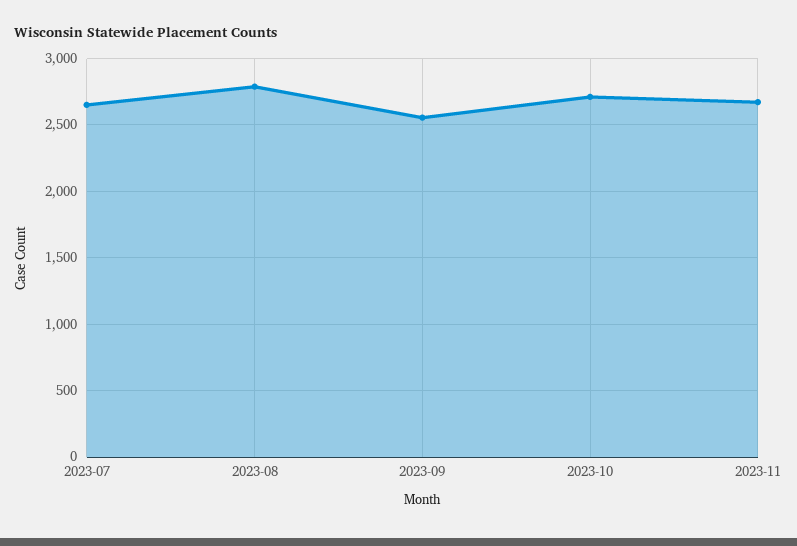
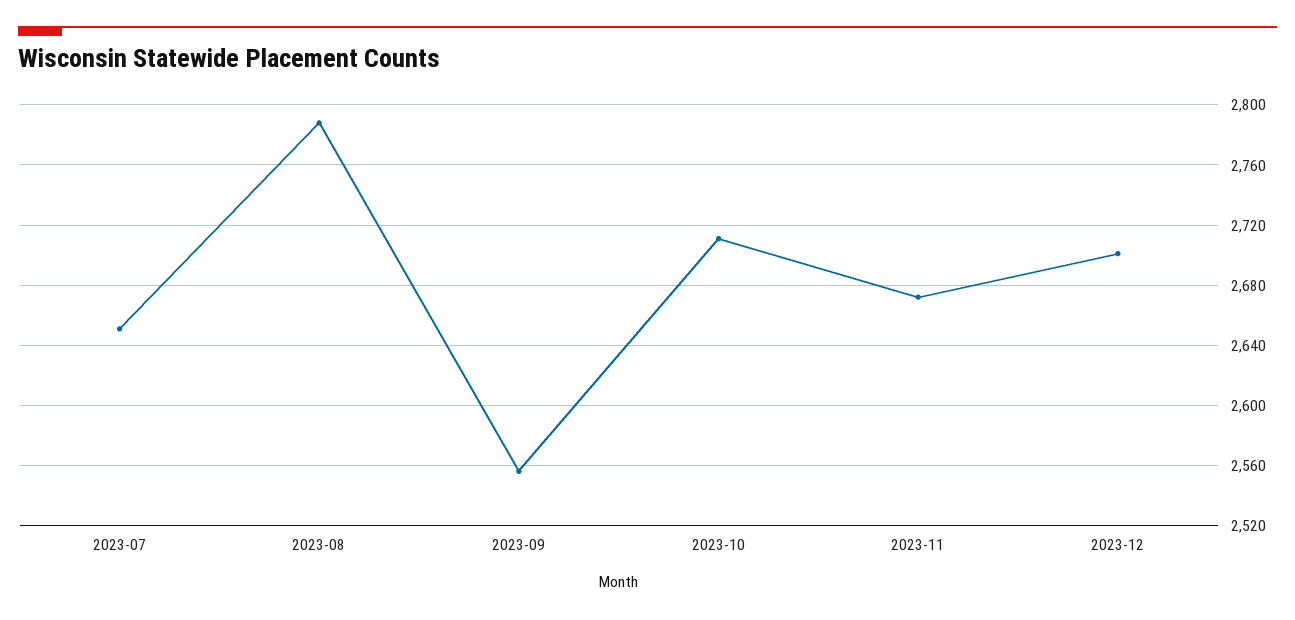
2023-12: none -> 2700

